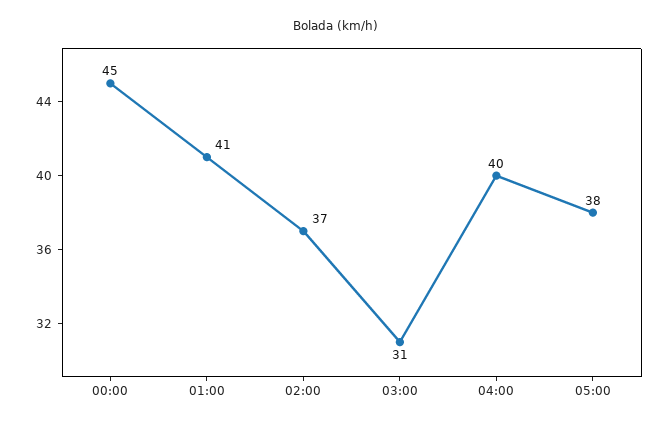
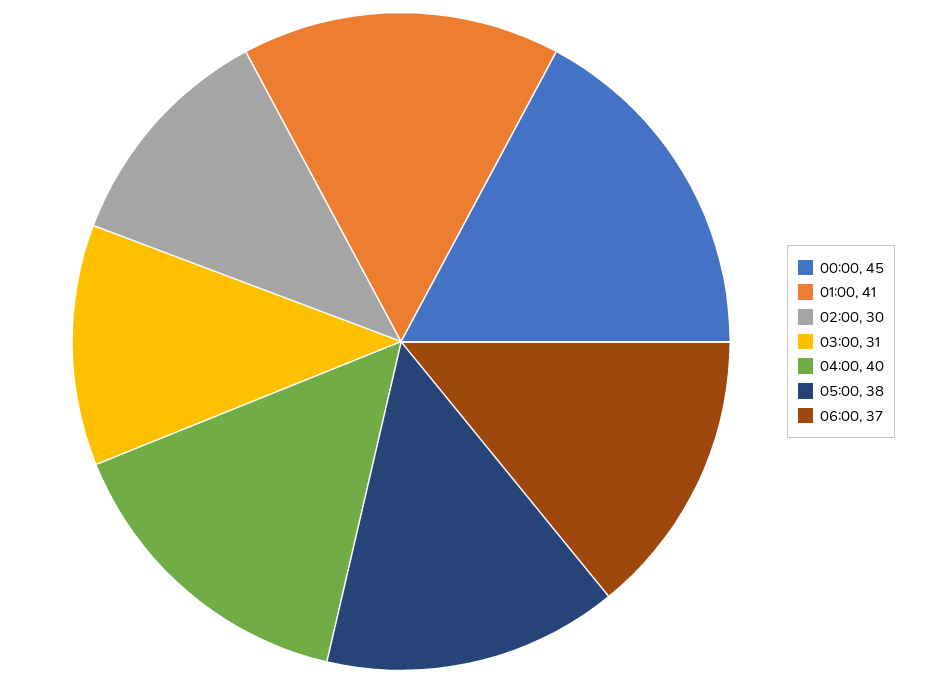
02:00: 37 -> 30
06:00: none -> 37

